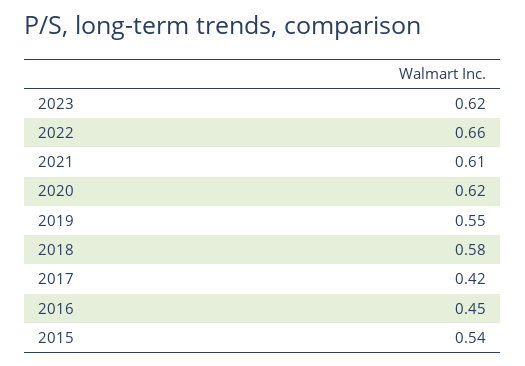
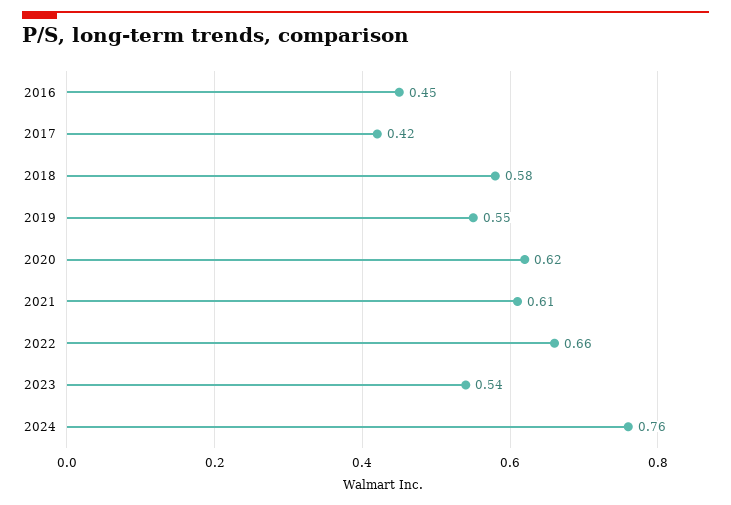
2023: 0.62 -> 0.54
2015: 0.54 -> none
2024: none -> 0.76

